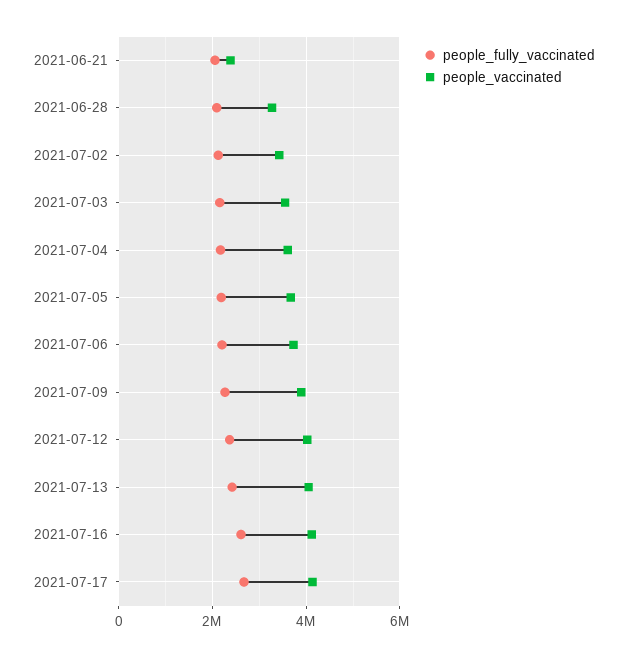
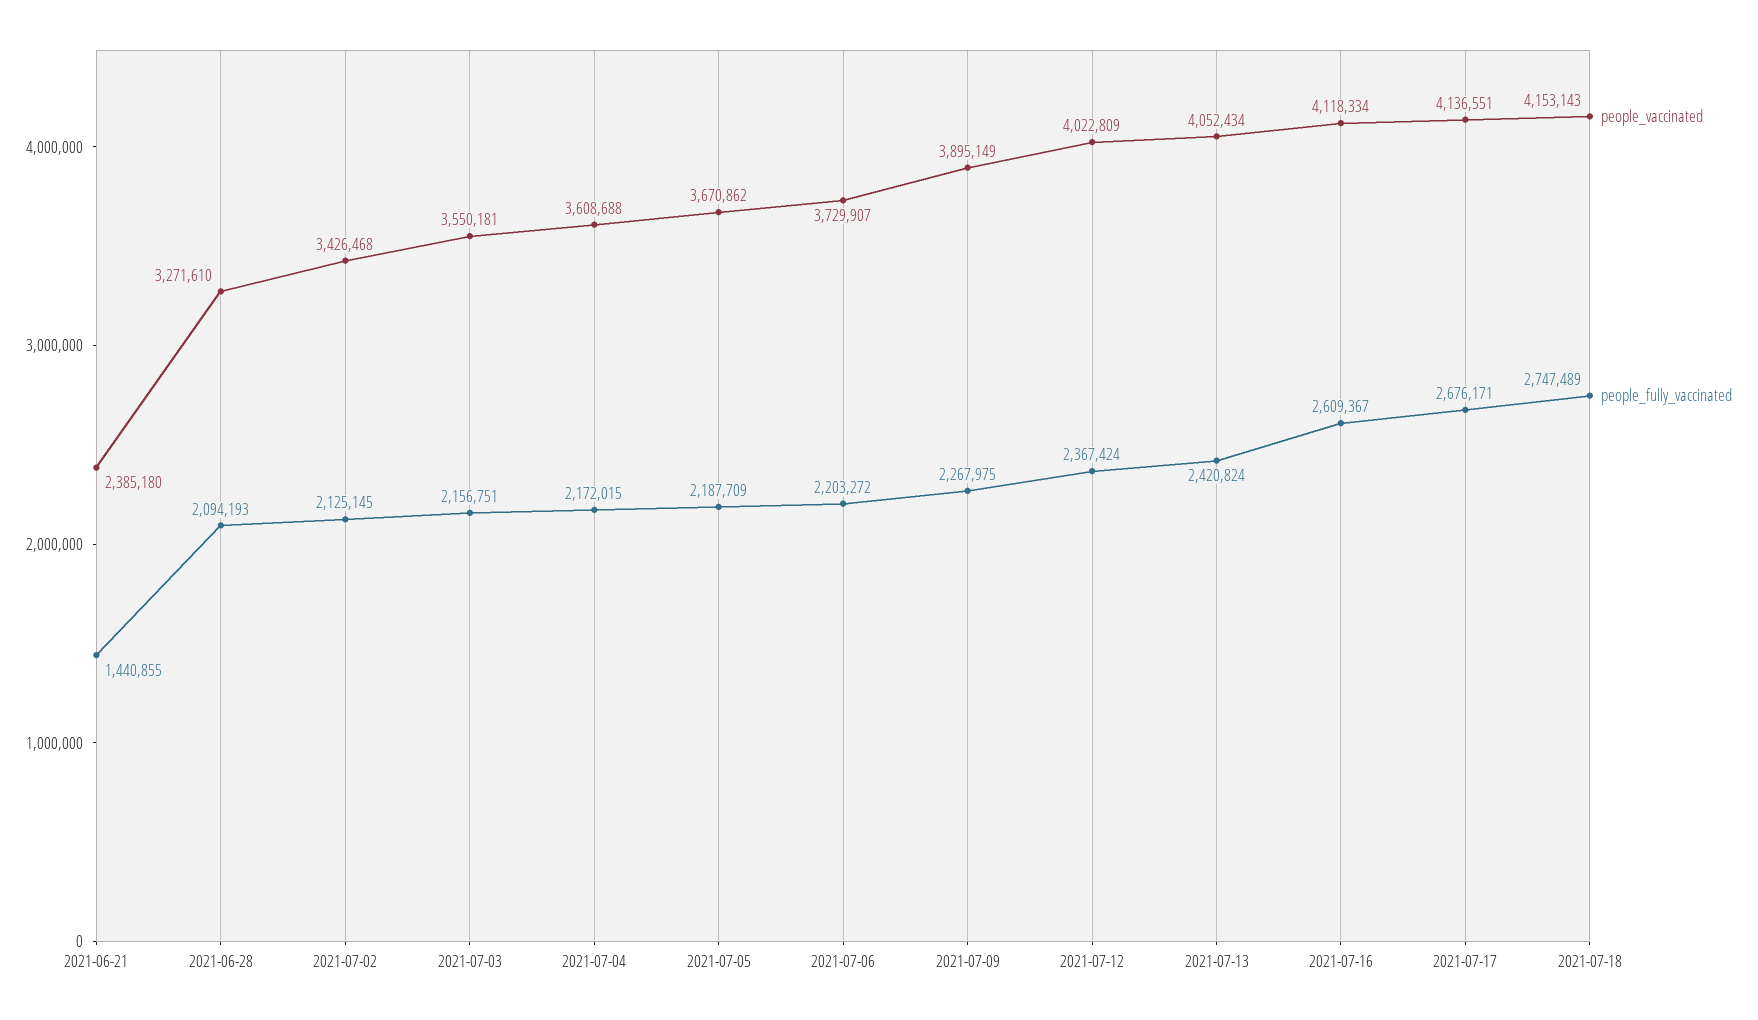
people_fully_vaccinated, 2021-06-21: 2000000 -> 1440855
people_vaccinated, 2021-07-18: none -> 4153143
people_fully_vaccinated, 2021-07-18: none -> 2747489

